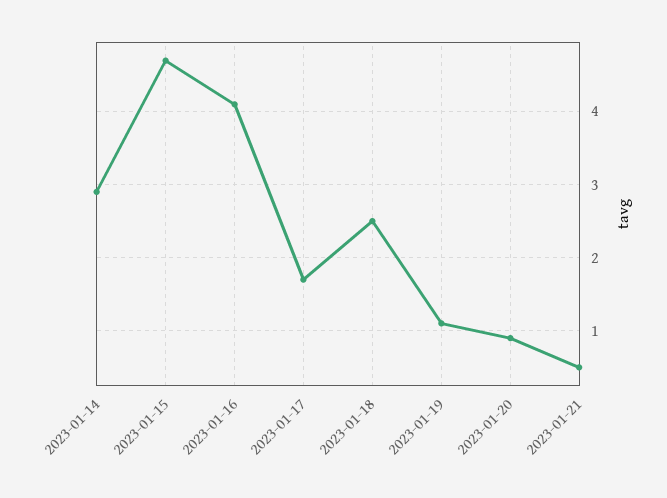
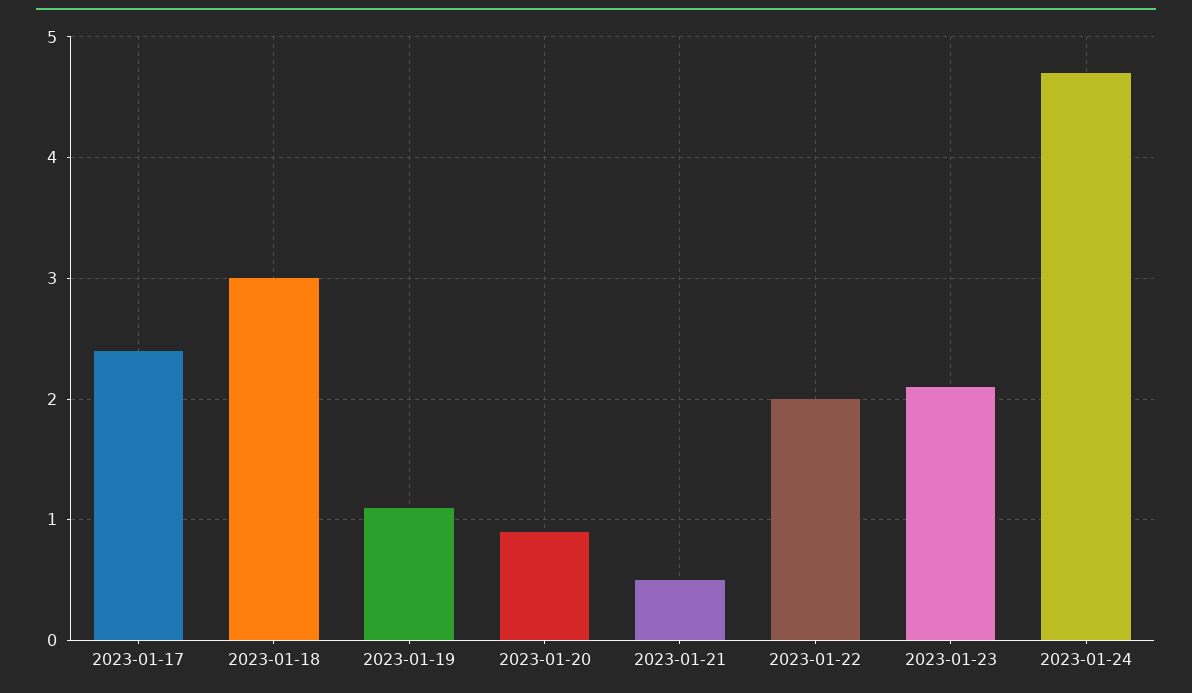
2023-01-14: 2.9 -> none
2023-01-15: 4.7 -> none
2023-01-16: 4.1 -> none
2023-01-17: 1.7 -> 2.4
2023-01-18: 2.5 -> 3
2023-01-22: none -> 2
2023-01-23: none -> 2.1
2023-01-24: none -> 4.7

